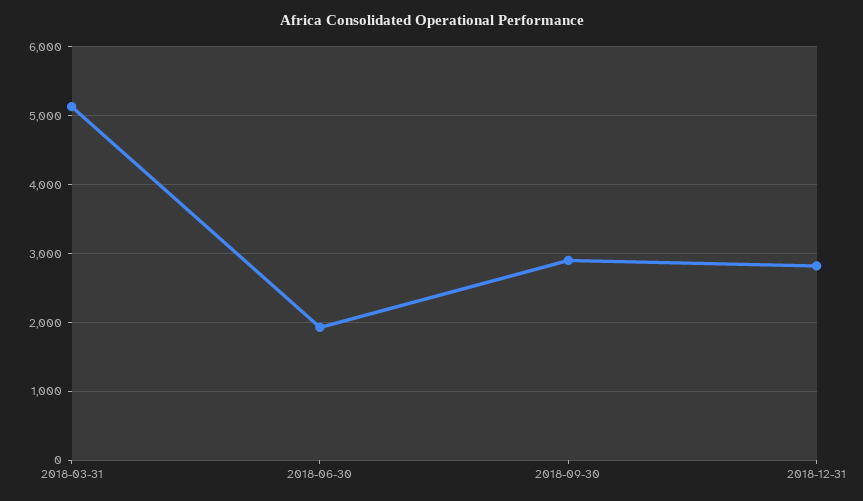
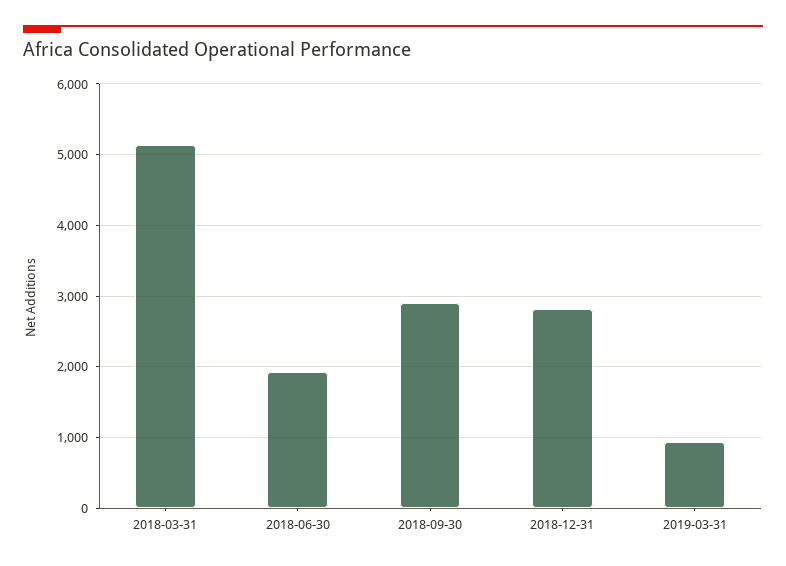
2019-03-31: none -> 900

